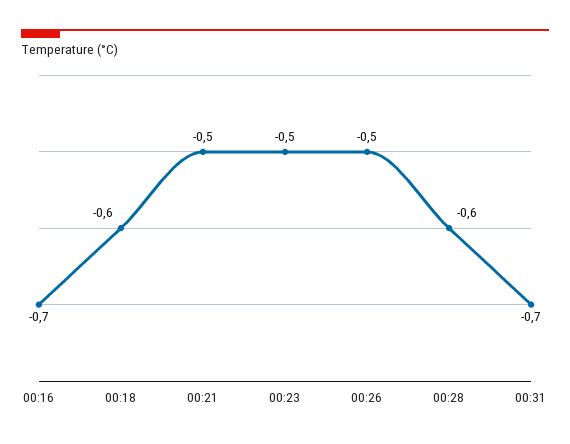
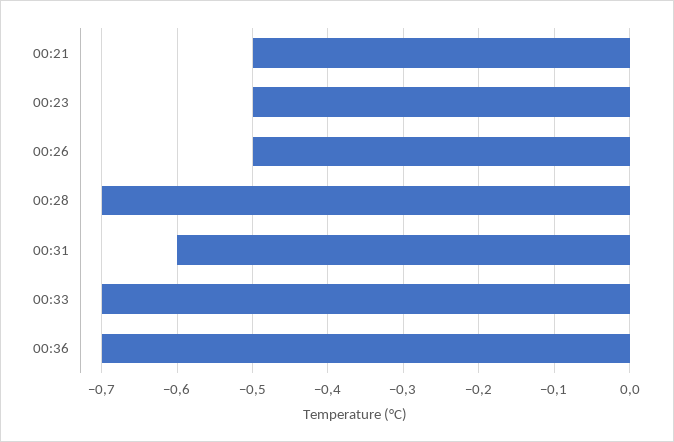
00:16: -0.7 -> none
00:18: -0.6 -> none
00:28: -0.6 -> -0.7
00:31: -0.7 -> -0.6
00:33: none -> -0.7
00:36: none -> -0.7

